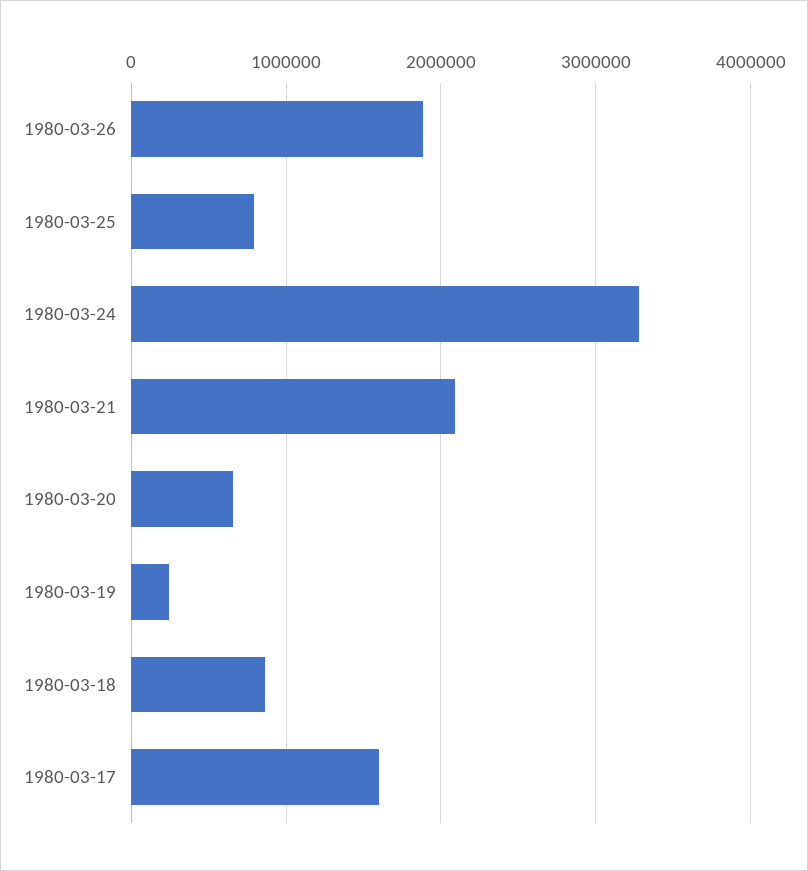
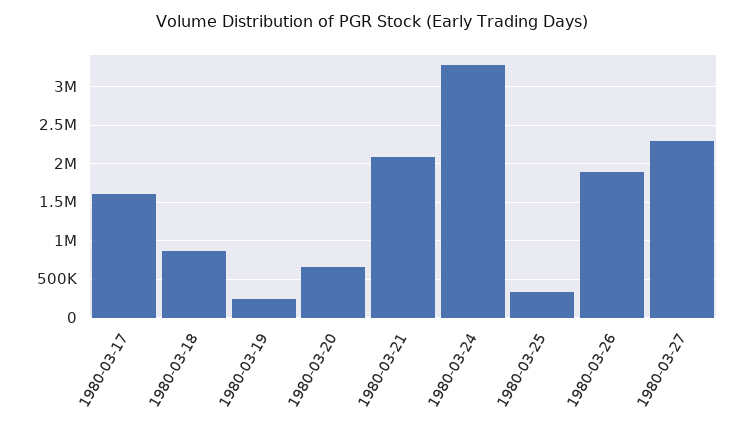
1980-03-25: 800000 -> 300000
1980-03-27: none -> 2300000

